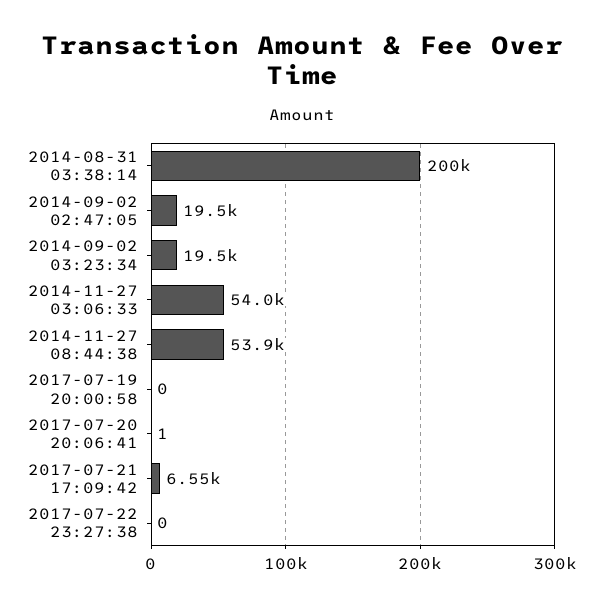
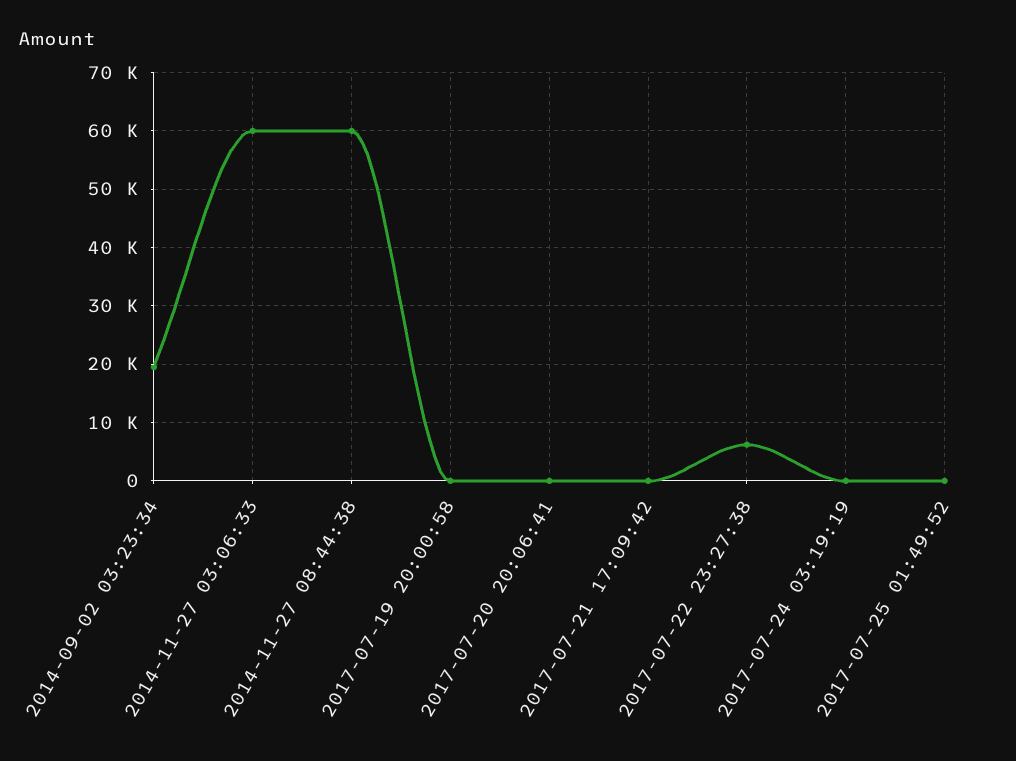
2014-08-31 03:38:14: 200000 -> none
2014-09-02 02:47:05: 19500 -> none
2014-11-27 03:06:33: 54000 -> 60000
2014-11-27 08:44:38: 53900 -> 60000
2017-07-21 17:09:42: 6550 -> 0
2017-07-22 23:27:38: 0 -> 6000
2017-07-24 03:19:19: none -> 0
2017-07-25 01:49:52: none -> 0

